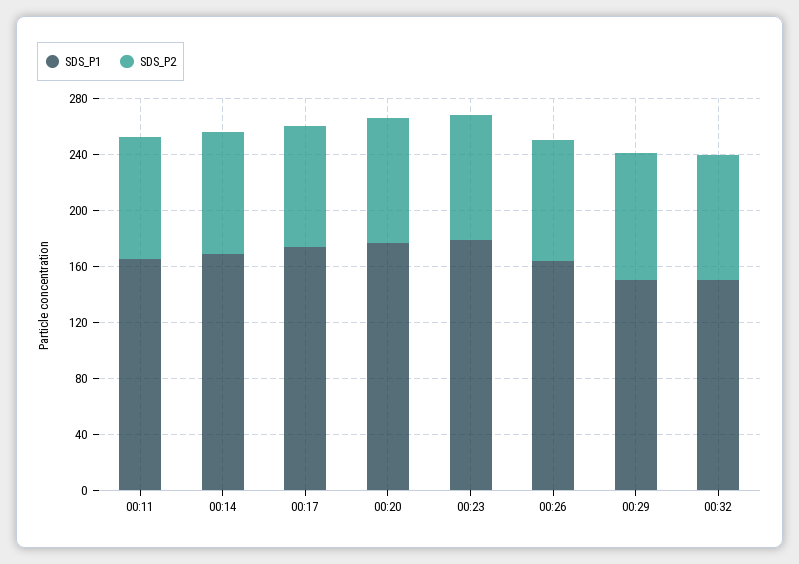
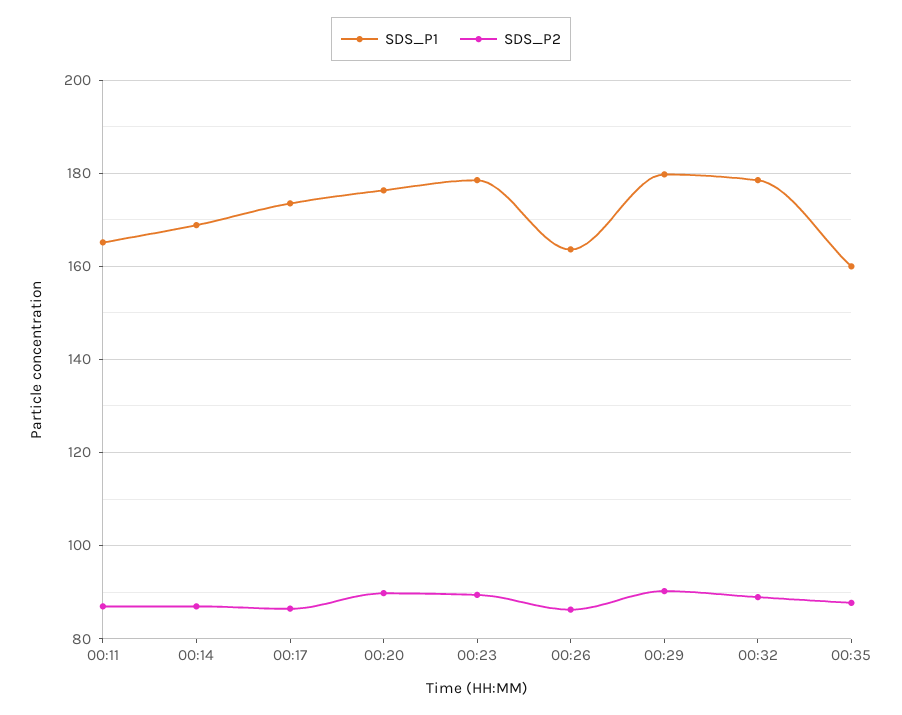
SDS_P1, 00:29: 150 -> 180
SDS_P1, 00:32: 150 -> 178
SDS_P1, 00:35: none -> 160
SDS_P2, 00:35: none -> 88

